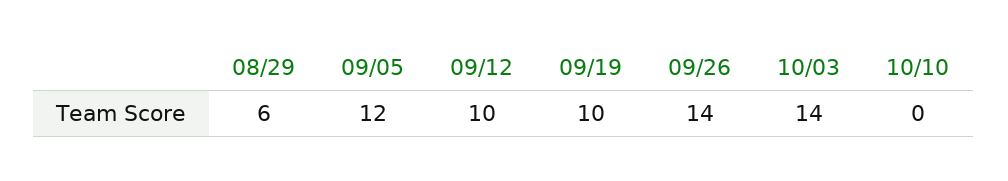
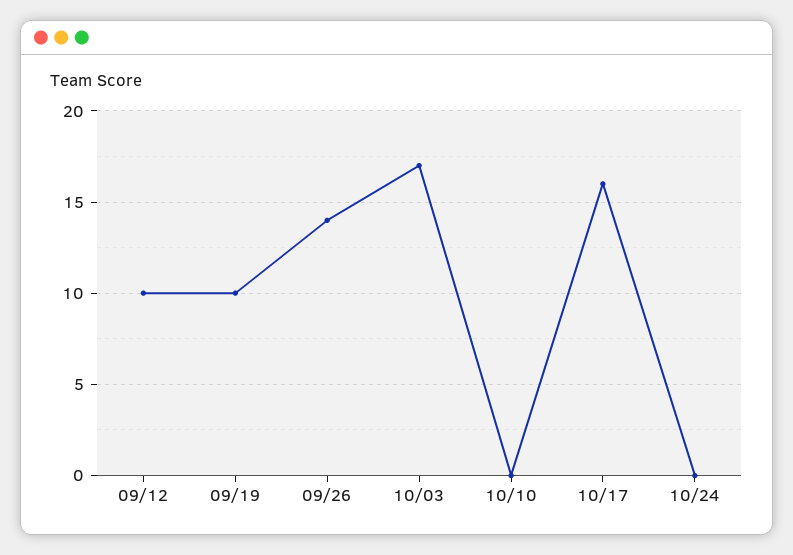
08/29: 6 -> none
09/05: 12 -> none
10/03: 14 -> 17
10/17: none -> 16
10/24: none -> 0

